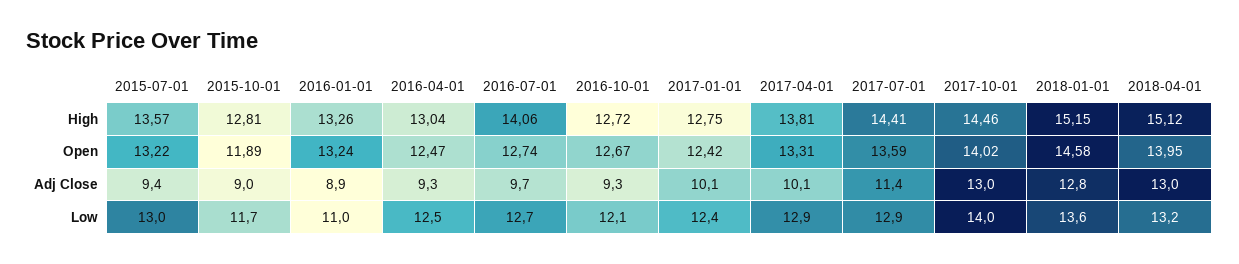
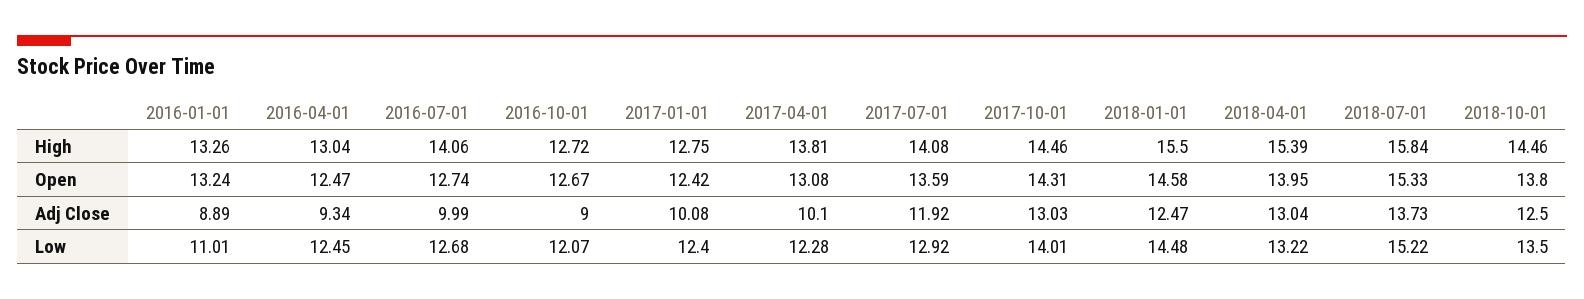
2015-07-01, High: 13.57 -> none
2015-10-01, High: 12.81 -> none
2017-07-01, High: 14.41 -> 14.08
2018-01-01, High: 15.15 -> 15.5
2018-04-01, High: 15.12 -> 15.39
2015-07-01, Open: 13.22 -> none
2015-10-01, Open: 11.89 -> none
2017-04-01, Open: 13.31 -> 13.08
2017-10-01, Open: 14.02 -> 14.31
2015-07-01, Adj Close: 9.4 -> none
2015-10-01, Adj Close: 9 -> none
2016-07-01, Adj Close: 9.7 -> 9.99
2016-10-01, Adj Close: 9.3 -> 9
2017-07-01, Adj Close: 11.4 -> 11.92
2018-01-01, Adj Close: 12.8 -> 12.47
2015-07-01, Low: 13 -> none
2015-10-01, Low: 11.7 -> none
2017-04-01, Low: 12.9 -> 12.28
2018-01-01, Low: 13.6 -> 14.48
2018-07-01, High: none -> 15.84
2018-10-01, High: none -> 14.46
2018-07-01, Open: none -> 15.33
2018-10-01, Open: none -> 13.8
2018-07-01, Adj Close: none -> 13.73
2018-10-01, Adj Close: none -> 12.5
2018-07-01, Low: none -> 15.22
2018-10-01, Low: none -> 13.5

